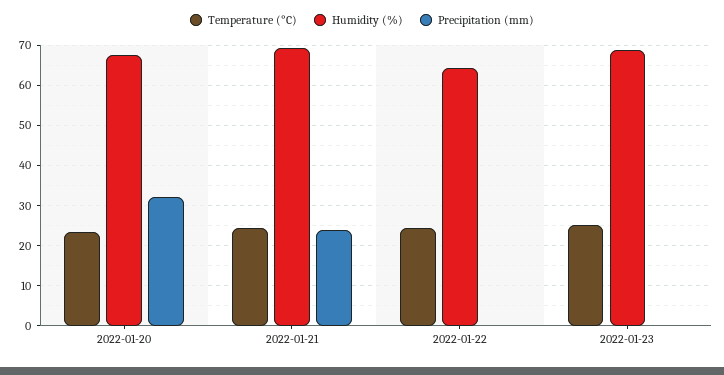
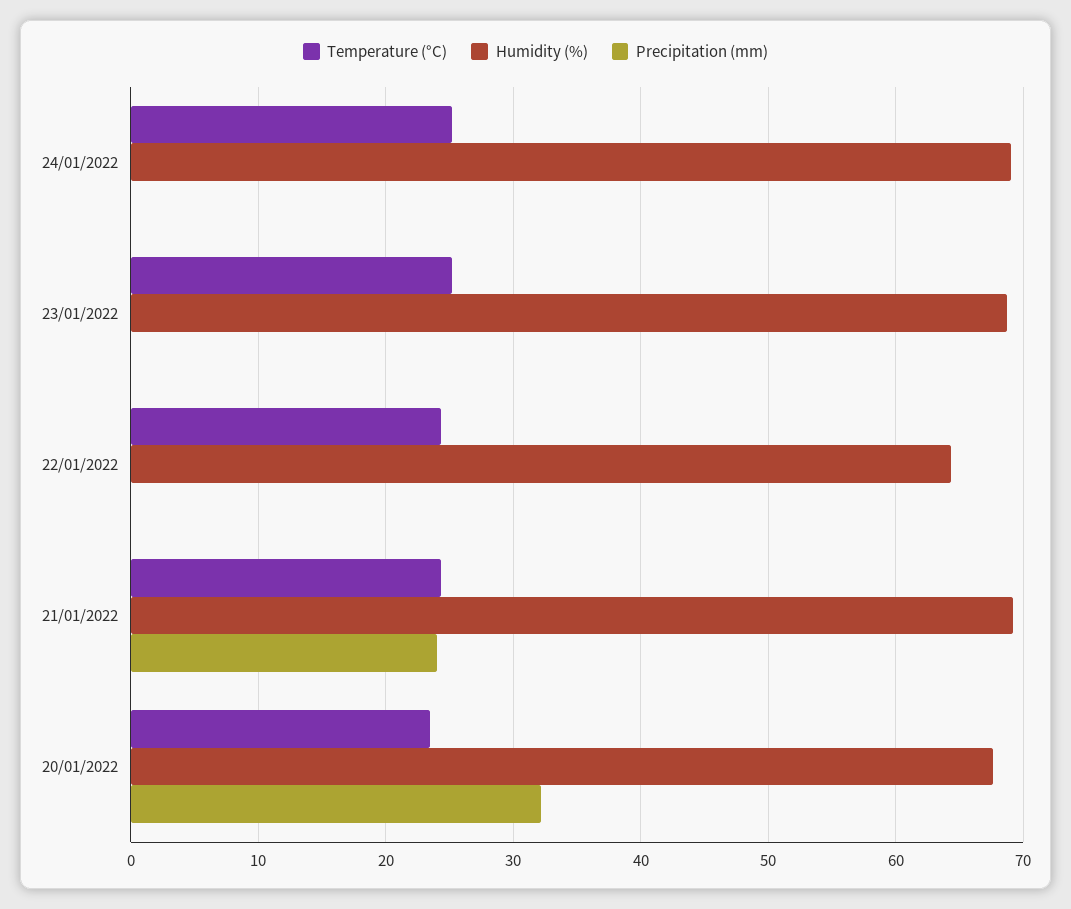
Temperature (°C), 24/01/2022: none -> 25
Humidity (%), 24/01/2022: none -> 69
Precipitation (mm), 24/01/2022: none -> 0

